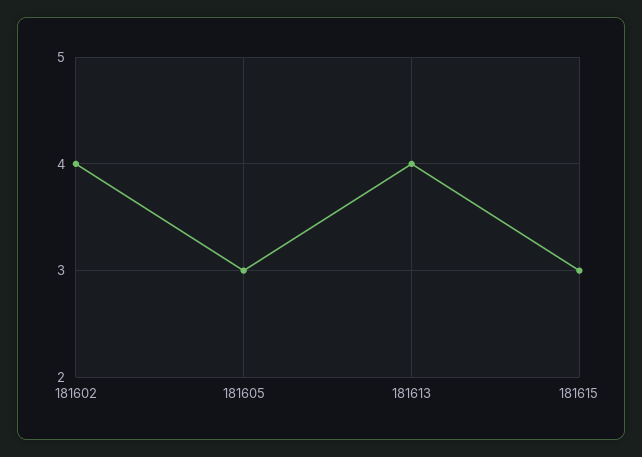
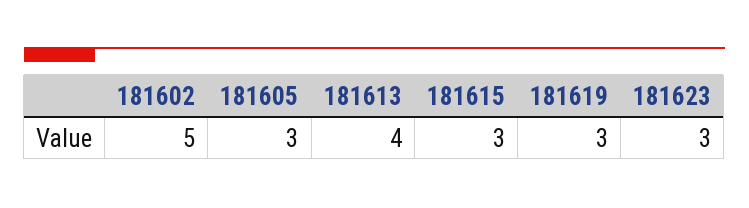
181602: 4 -> 5
181619: none -> 3
181623: none -> 3

